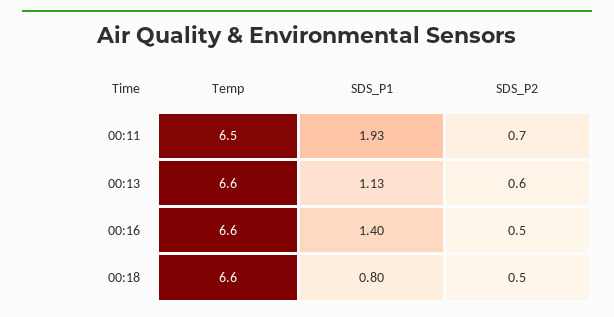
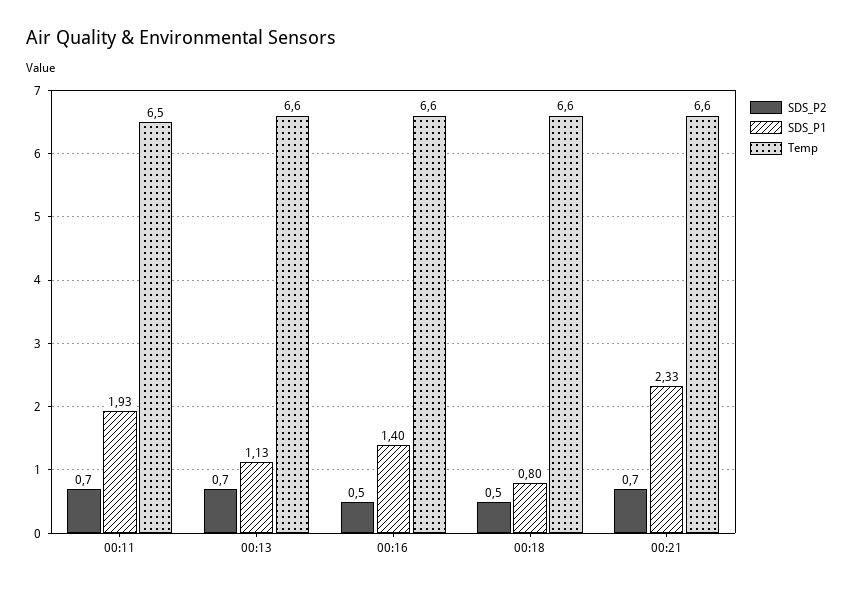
SDS_P2, 00:13: 0.6 -> 0.7
SDS_P2, 00:21: none -> 0.7
SDS_P1, 00:21: none -> 2.33
Temp, 00:21: none -> 6.6

